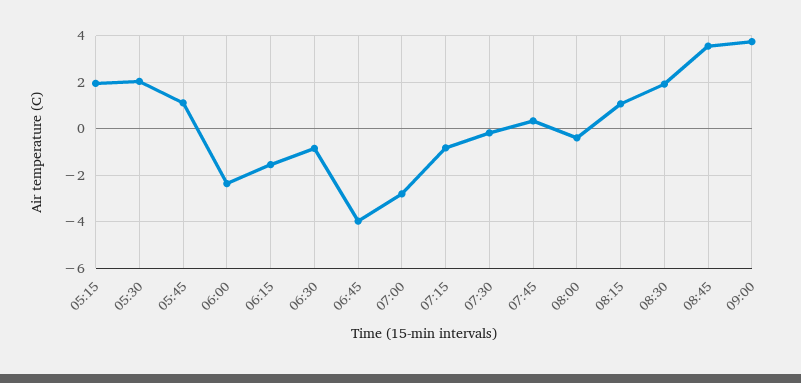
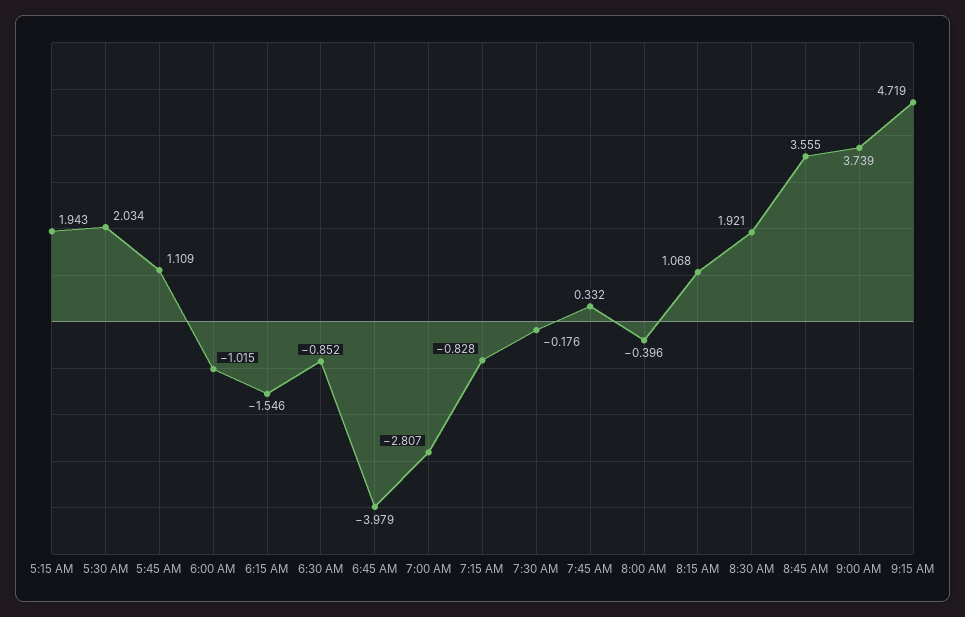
06:00: -2.5 -> -1.015
9:15 AM: none -> 4.719

